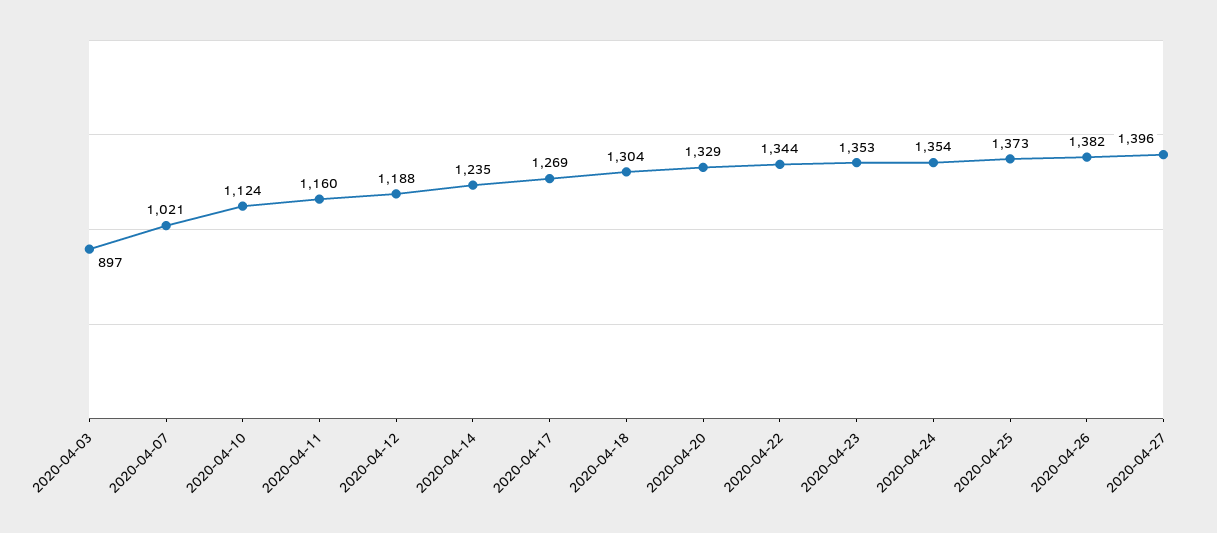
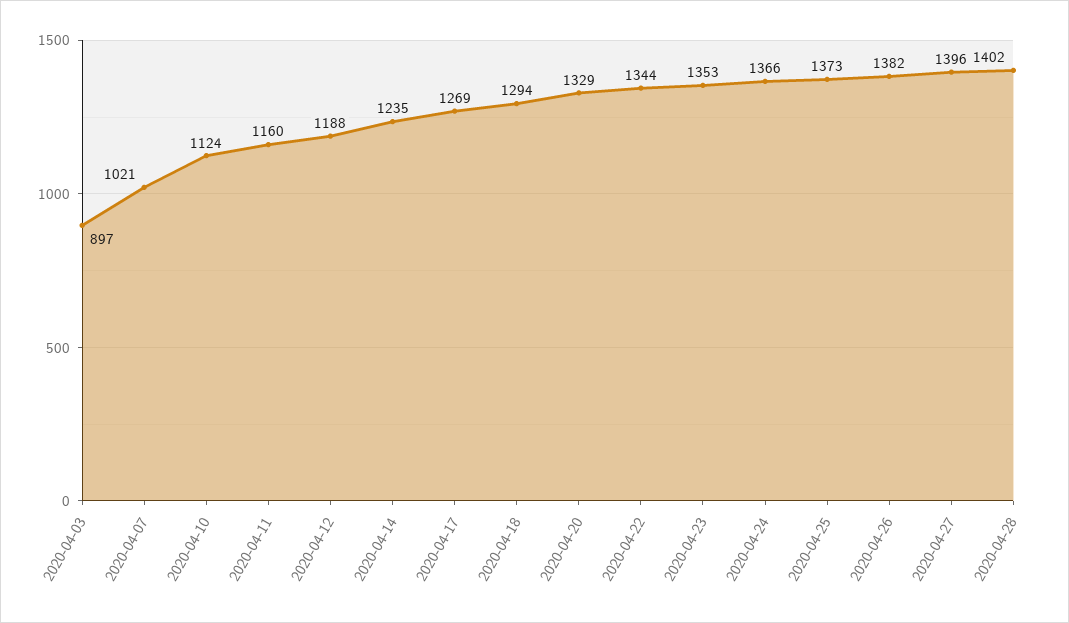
2020-04-18: 1304 -> 1294
2020-04-24: 1354 -> 1366
2020-04-28: none -> 1402

